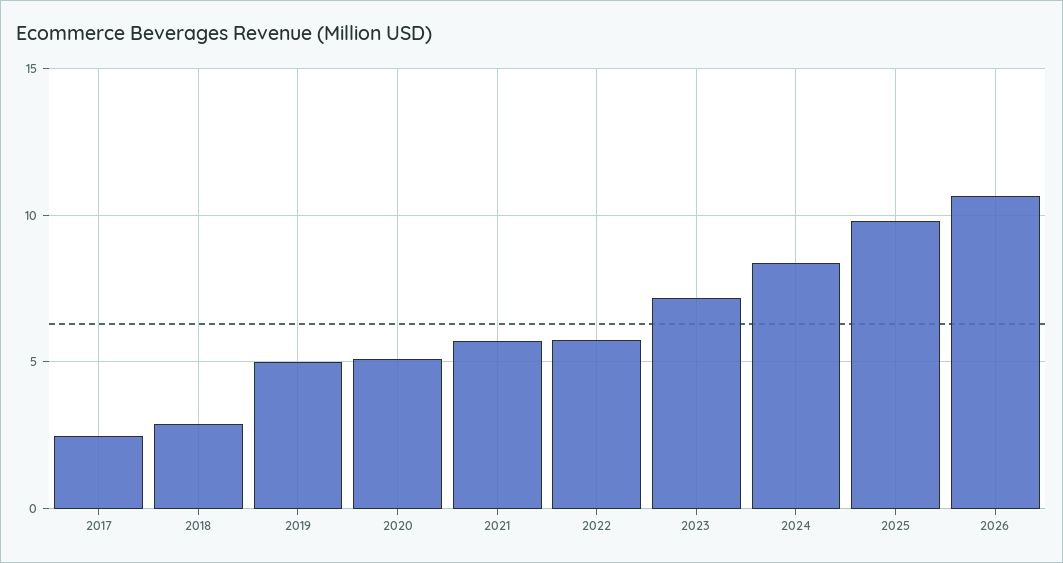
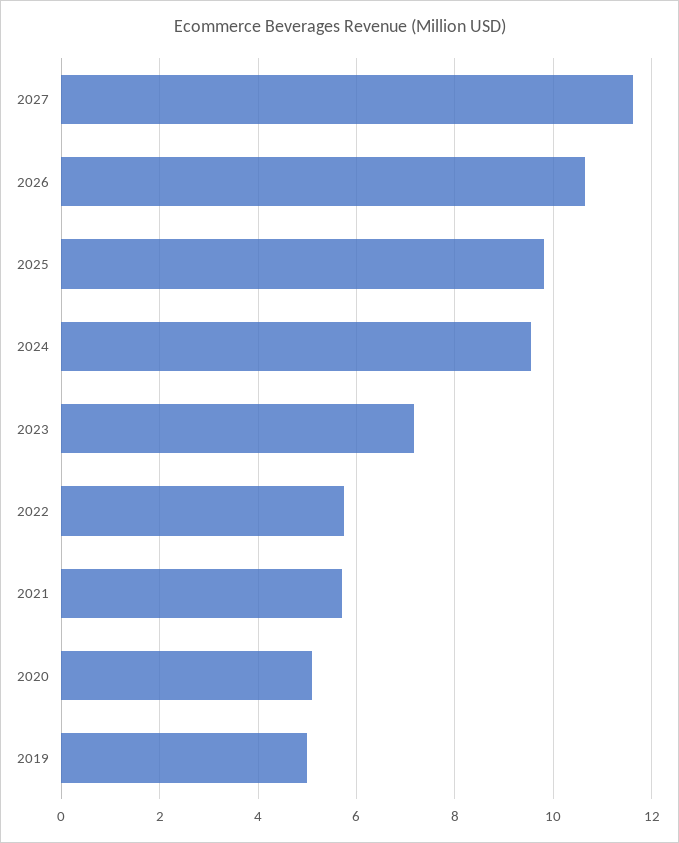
2017: 2.5 -> none
2018: 3 -> none
2024: 8.5 -> 9.6
2027: none -> 11.6

